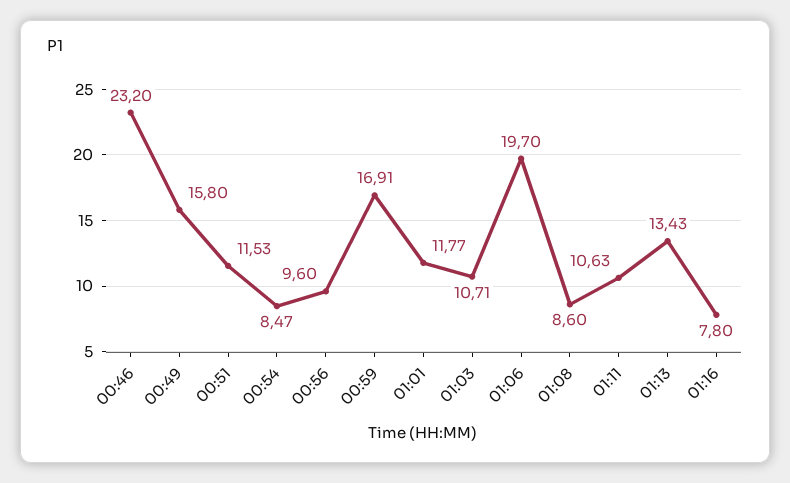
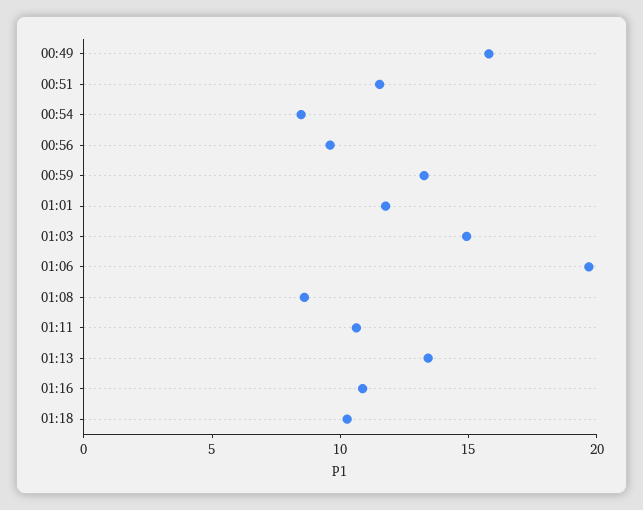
00:46: 23.2 -> none
00:59: 16.91 -> 13
01:03: 10.71 -> 15
01:16: 7.8 -> 11
01:18: none -> 10

